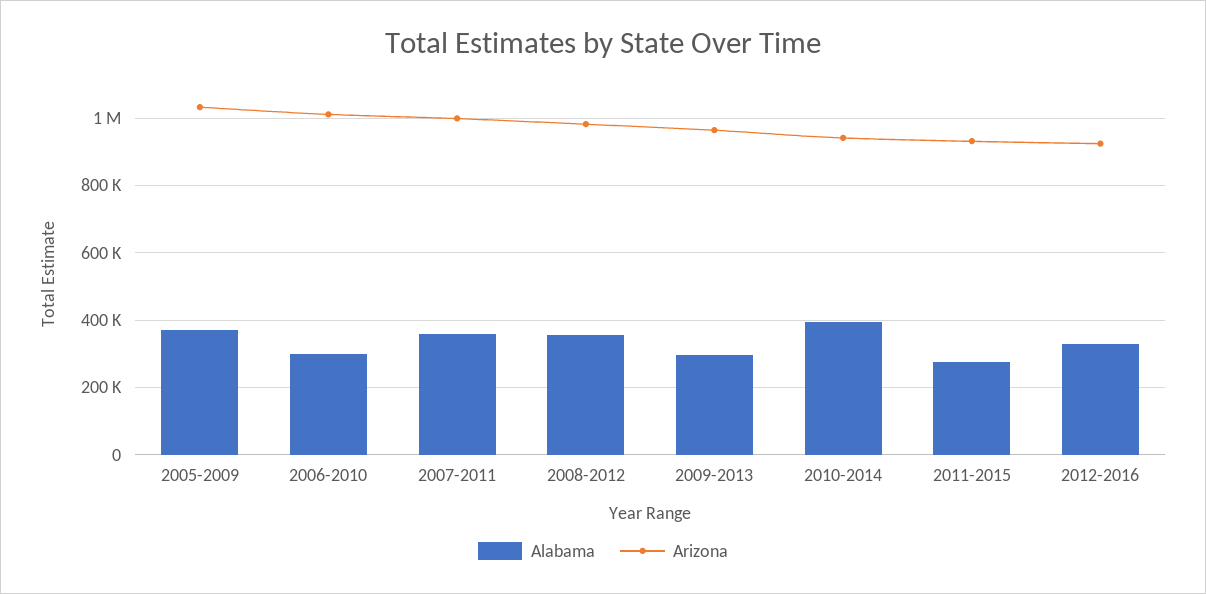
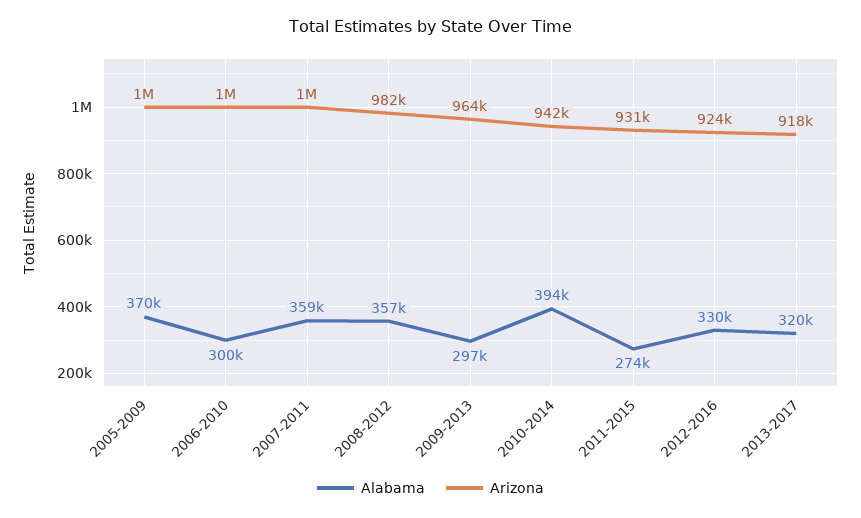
Alabama, 2013-2017: none -> 320000
Arizona, 2013-2017: none -> 918000

